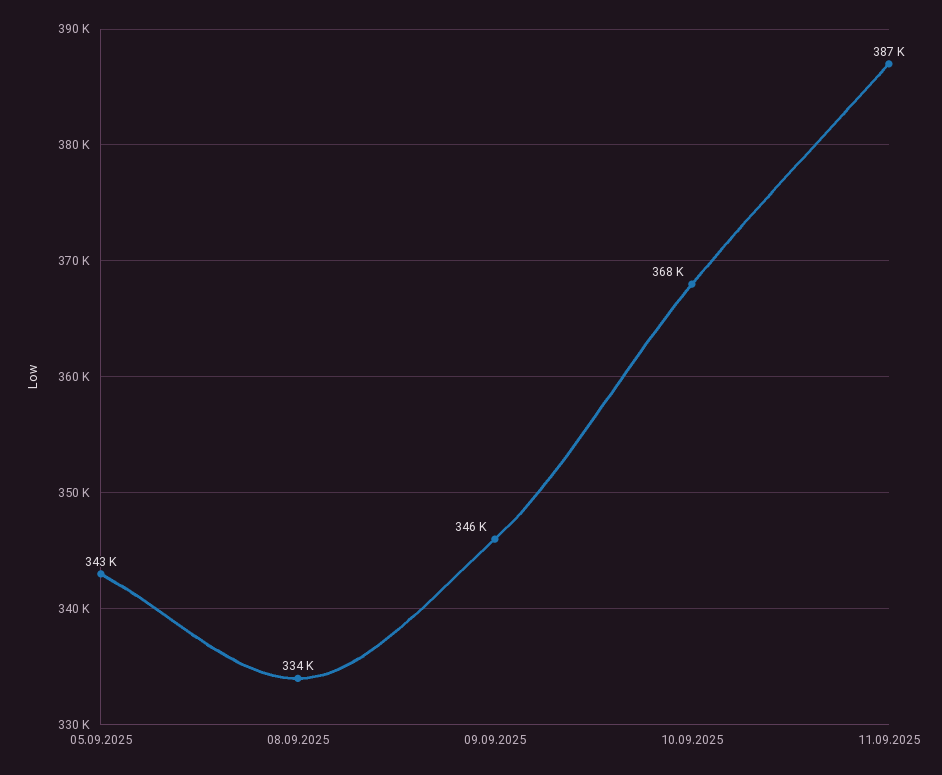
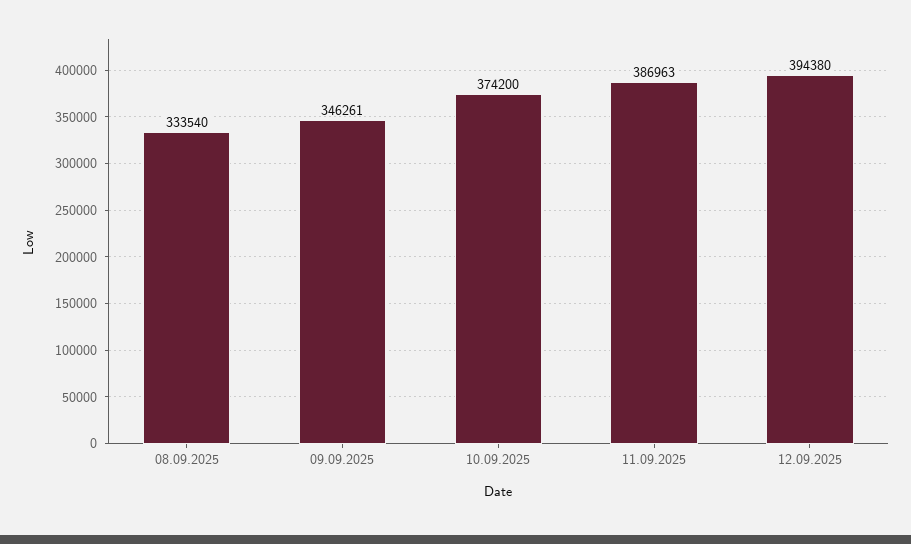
05.09.2025: 343000 -> none
10.09.2025: 368000 -> 374200
12.09.2025: none -> 394380

